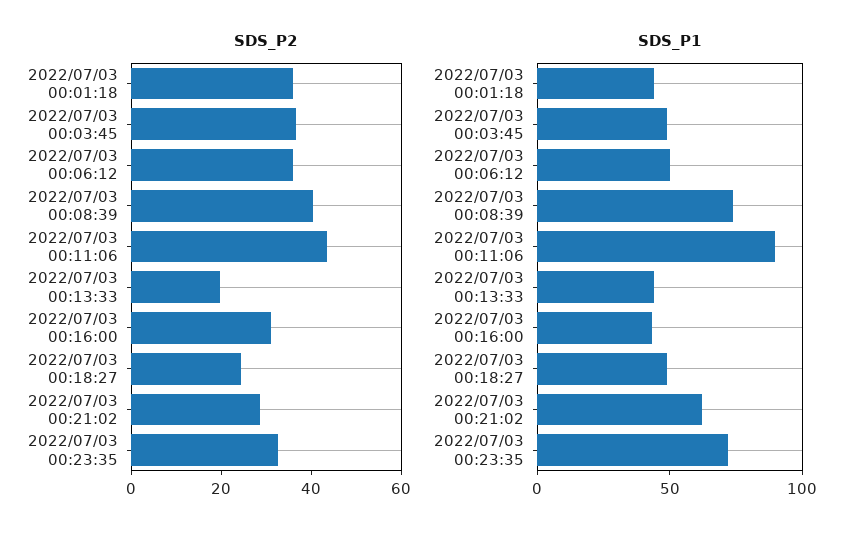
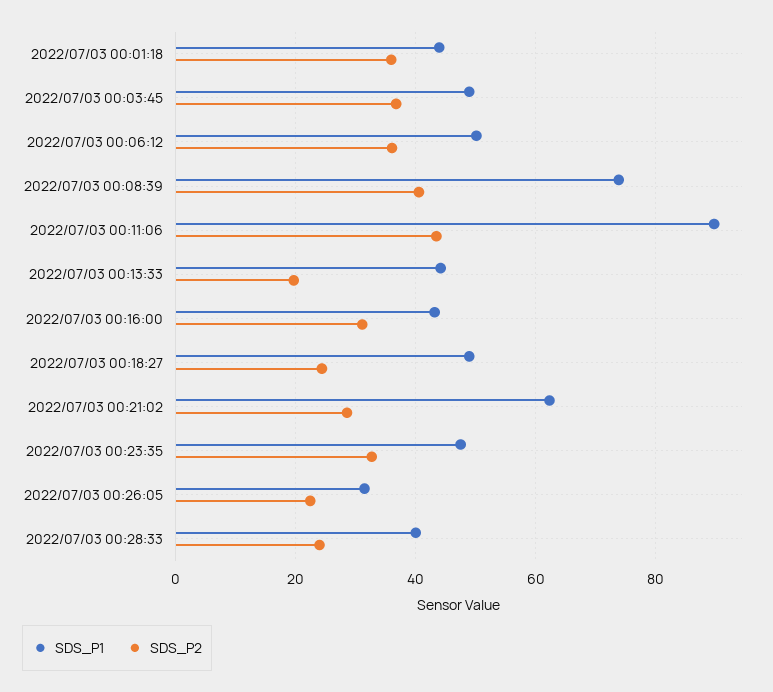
SDS_P1, 2022/07/03 00:23:35: 70 -> 48
SDS_P1, 2022/07/03 00:26:05: none -> 32
SDS_P2, 2022/07/03 00:26:05: none -> 22
SDS_P1, 2022/07/03 00:28:33: none -> 40
SDS_P2, 2022/07/03 00:28:33: none -> 24

